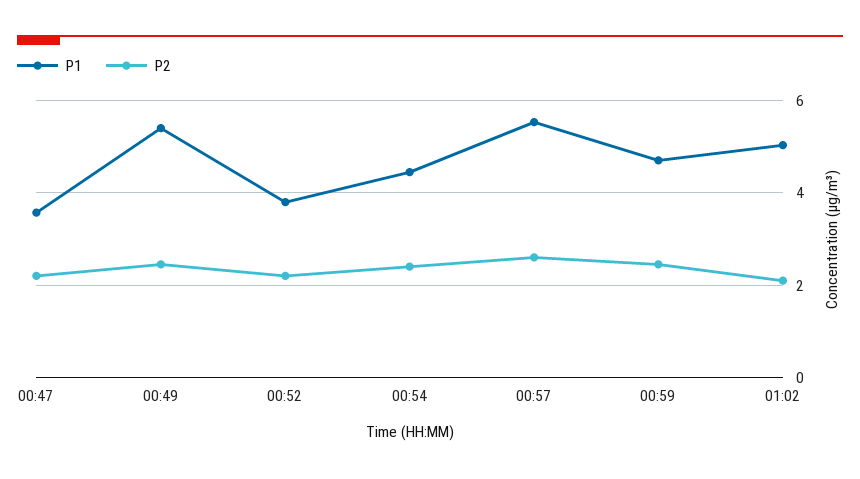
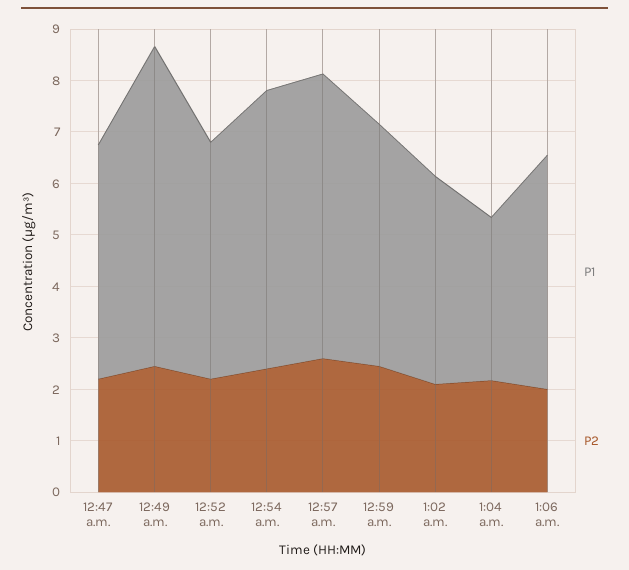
P1, 00:47: 3.6 -> 4.6
P1, 00:49: 5.4 -> 6.2
P1, 00:52: 3.8 -> 4.6
P1, 00:54: 4.4 -> 5.4
P1, 01:02: 5 -> 4
P1, 1:04 a.m.: none -> 3.2
P2, 1:04 a.m.: none -> 2.2
P1, 1:06 a.m.: none -> 4.6
P2, 1:06 a.m.: none -> 2

